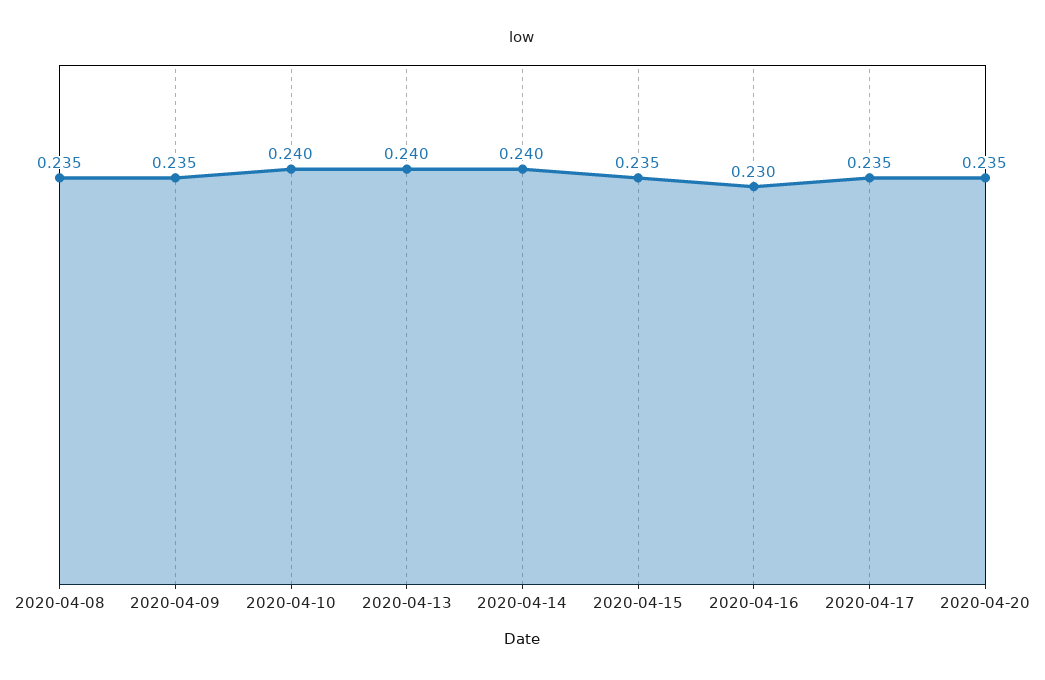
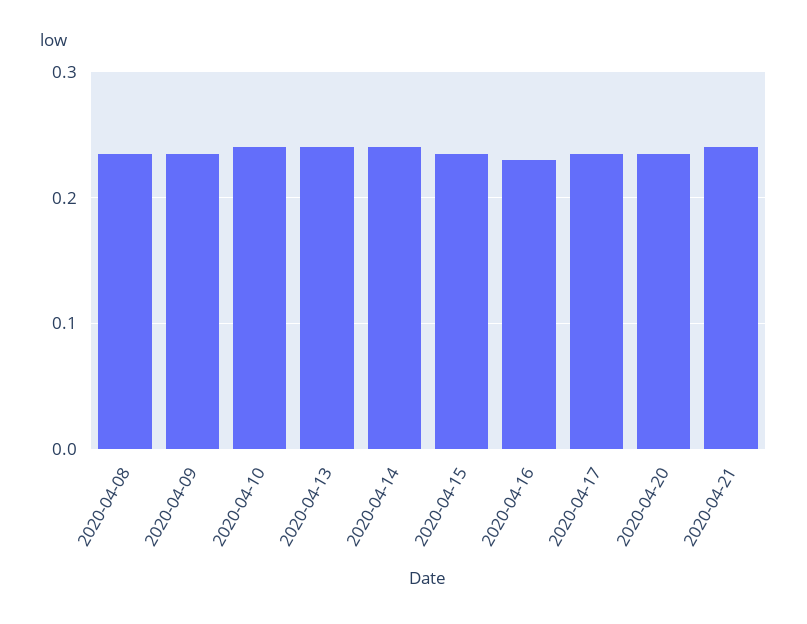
2020-04-21: none -> 0.24

